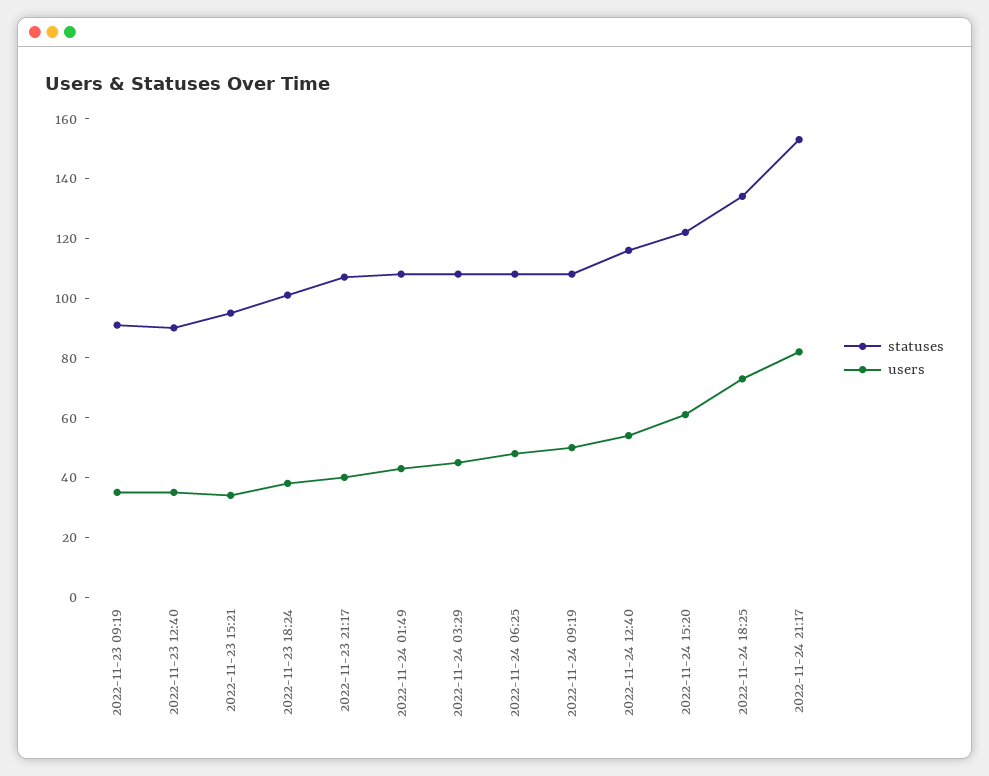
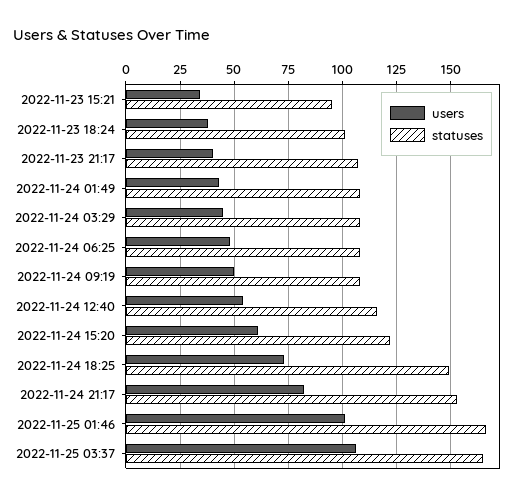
statuses, 2022-11-23 09:19: 90 -> none
users, 2022-11-23 09:19: 35 -> none
statuses, 2022-11-23 12:40: 90 -> none
users, 2022-11-23 12:40: 35 -> none
statuses, 2022-11-24 18:25: 135 -> 150
users, 2022-11-25 01:46: none -> 100
statuses, 2022-11-25 01:46: none -> 165
users, 2022-11-25 03:37: none -> 105
statuses, 2022-11-25 03:37: none -> 165

